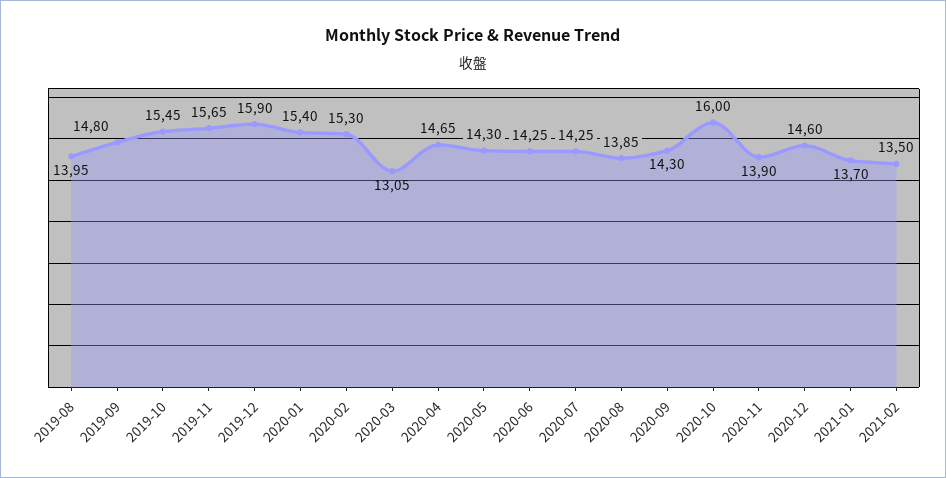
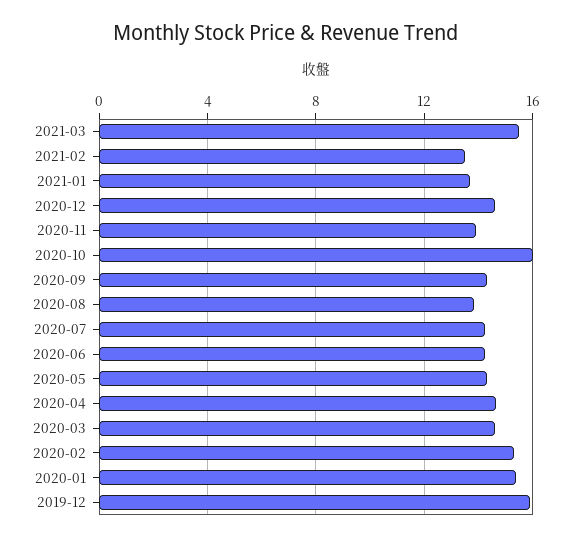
2019-08: 13.95 -> none
2019-09: 14.8 -> none
2019-10: 15.45 -> none
2019-11: 15.65 -> none
2020-03: 13.05 -> 14.5
2021-03: none -> 15.5

